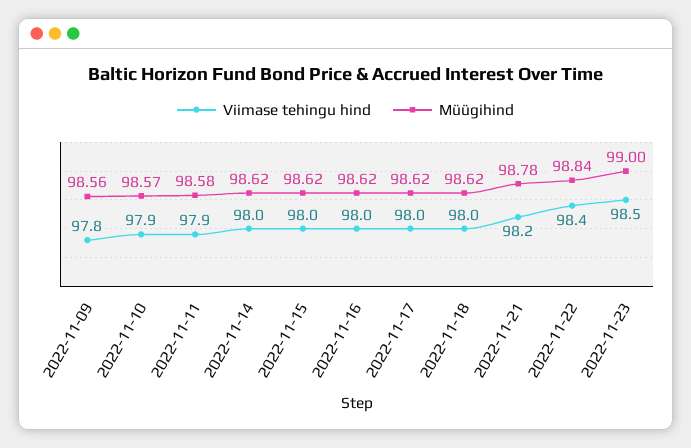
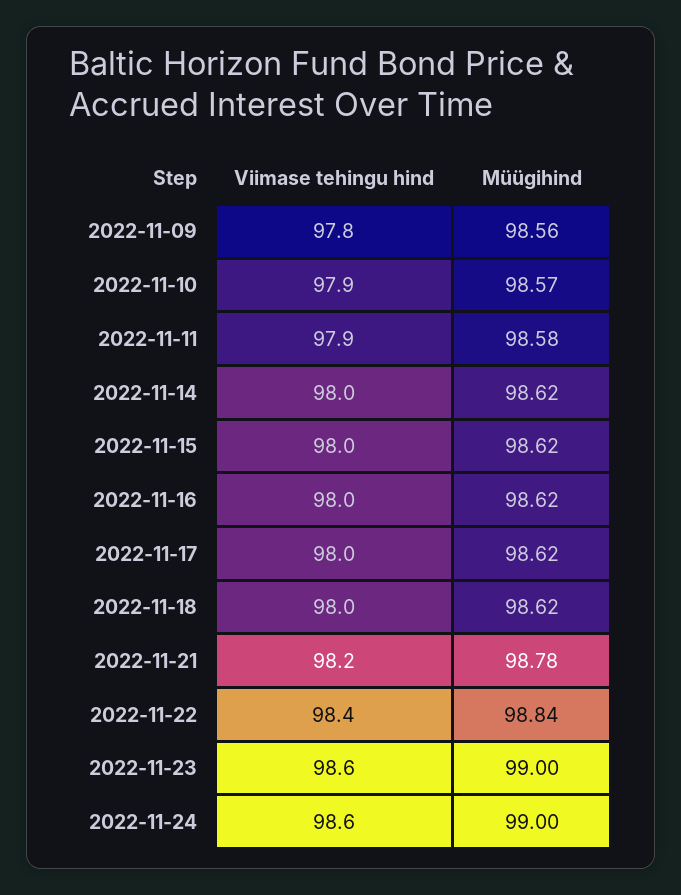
Viimase tehingu hind, 2022-11-23: 98.5 -> 98.6
Viimase tehingu hind, 2022-11-24: none -> 98.6
Müügihind, 2022-11-24: none -> 99

